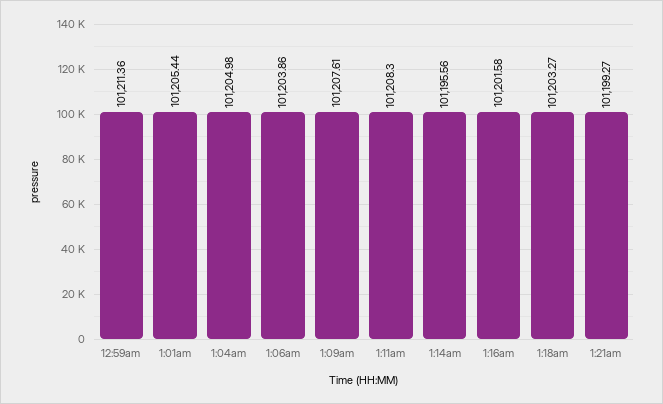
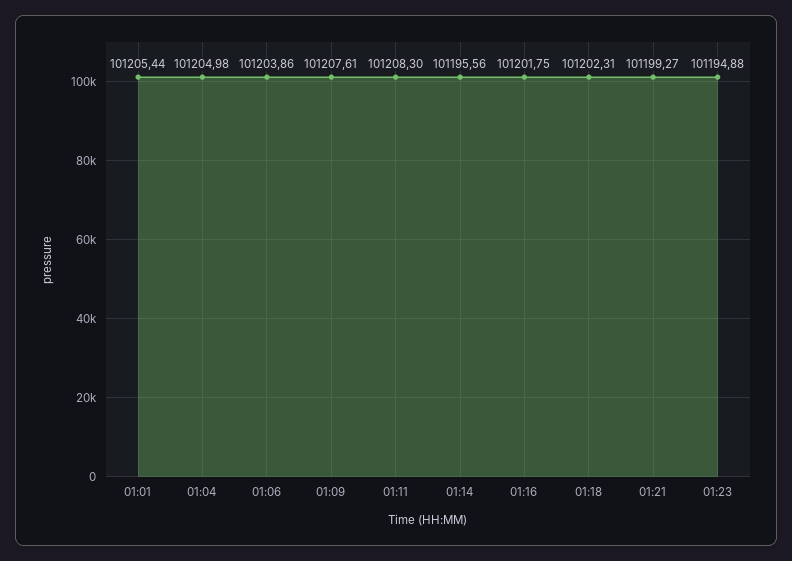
12:59am: 101211.36 -> none
1:16am: 101201.58 -> 101201.75
1:18am: 101203.27 -> 101202.31
01:23: none -> 101194.88

